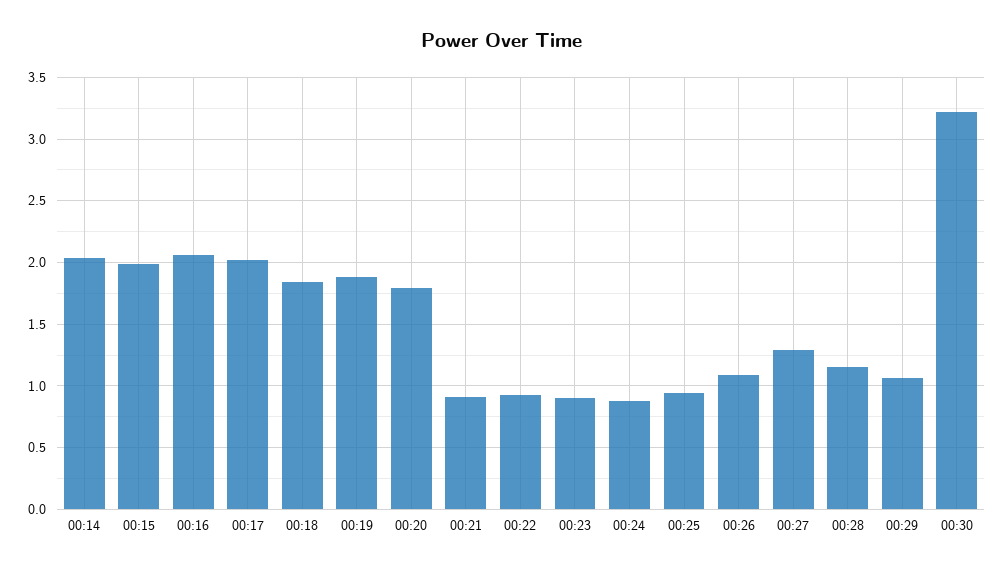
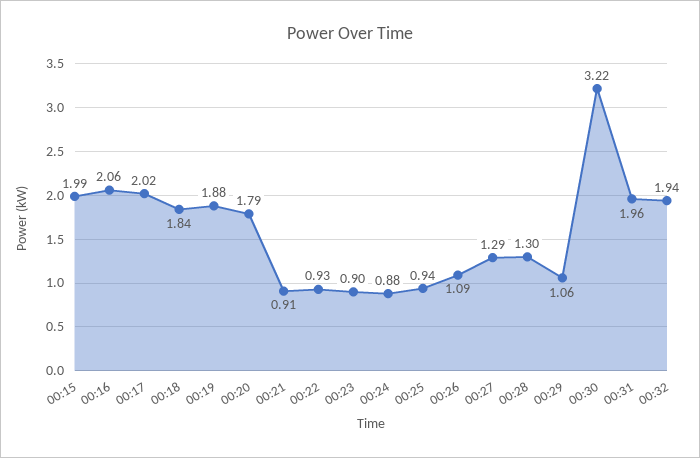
00:14: 2.05 -> none
00:28: 1.15 -> 1.3
00:31: none -> 1.96
00:32: none -> 1.94

